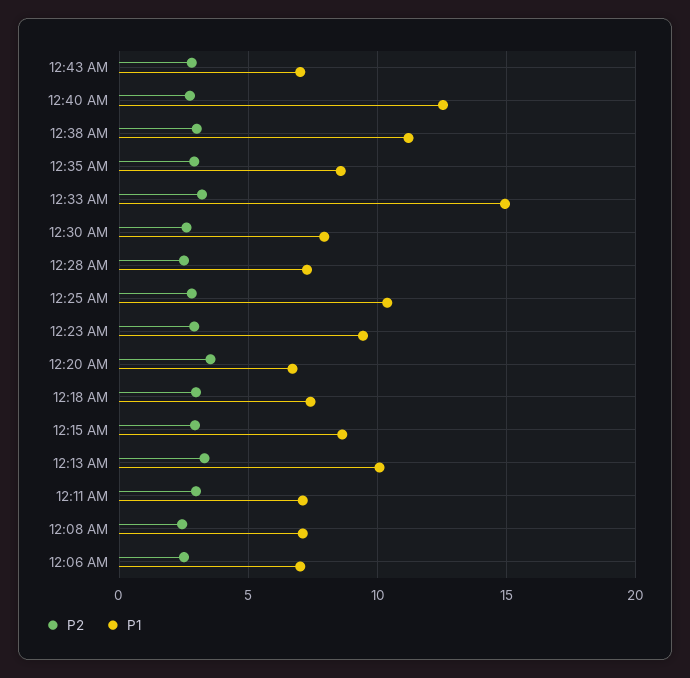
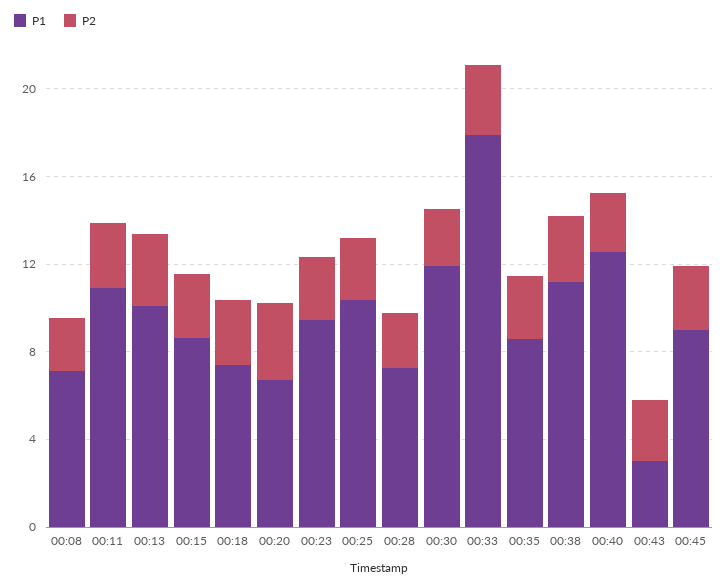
P1, 12:43 AM: 7 -> 3
P1, 12:33 AM: 15 -> 18
P1, 12:30 AM: 8 -> 12
P1, 12:11 AM: 7 -> 11
P2, 12:06 AM: 2.5 -> none
P1, 12:06 AM: 7 -> none
P1, 00:45: none -> 9
P2, 00:45: none -> 3

